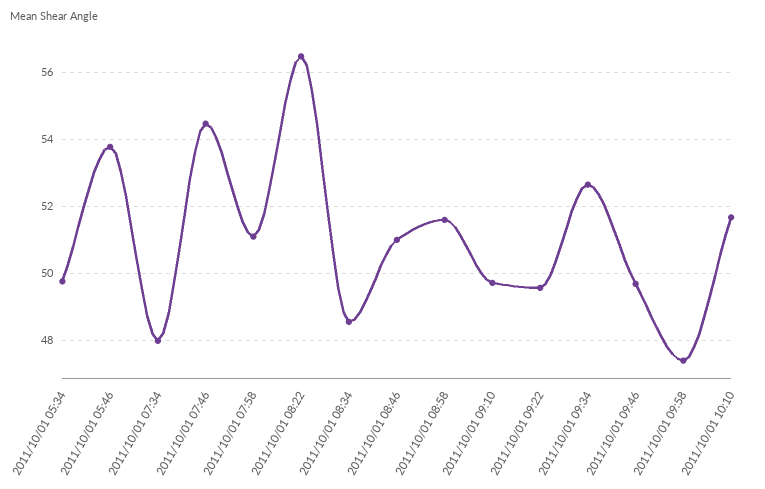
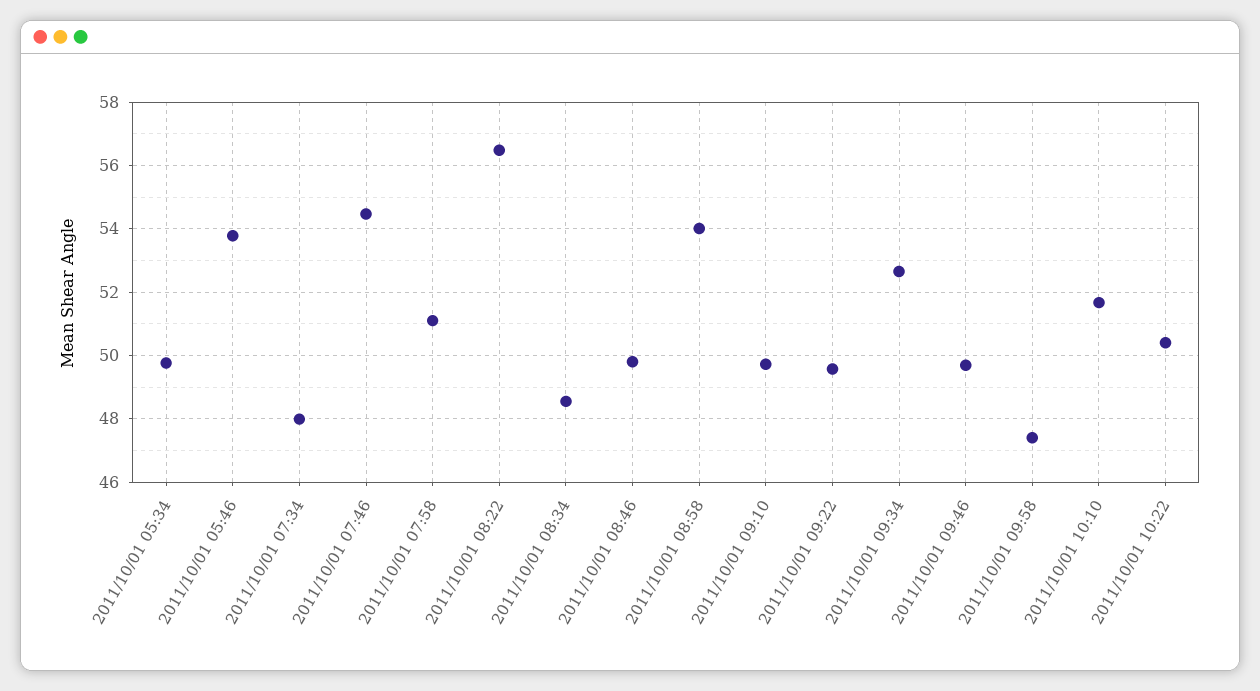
2011/10/01 08:46: 51 -> 49.8
2011/10/01 08:58: 51.6 -> 54
2011/10/01 10:22: none -> 50.4

